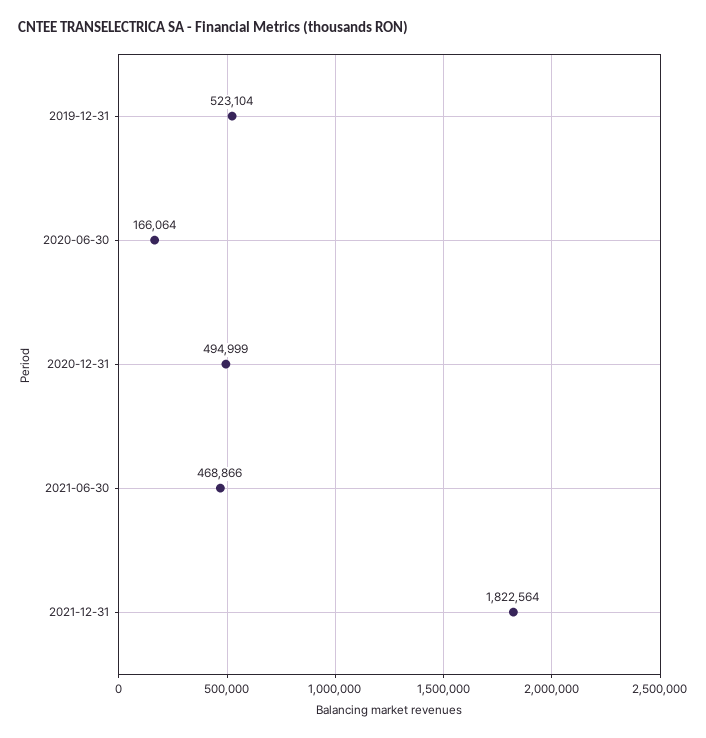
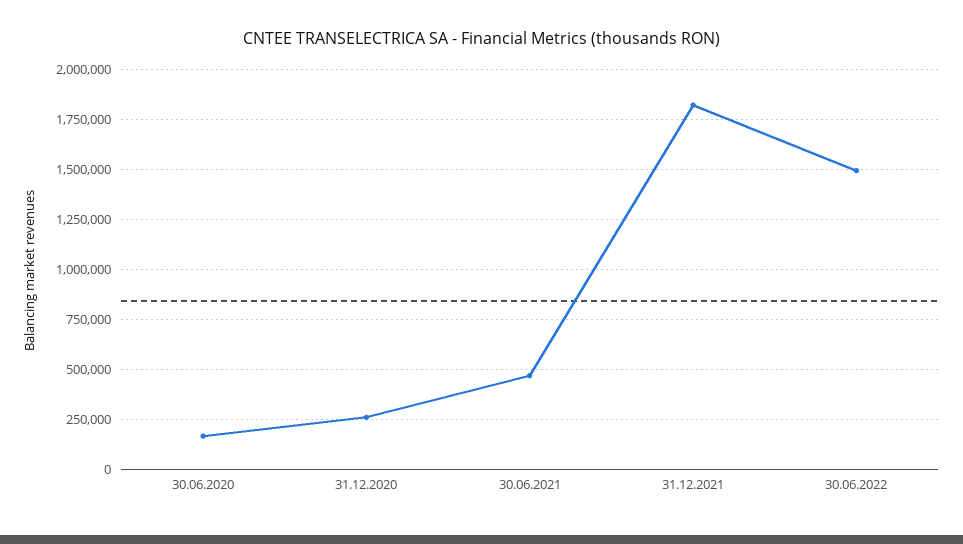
2019-12-31: 523104 -> none
2020-12-31: 494999 -> 250000
30.06.2022: none -> 1500000

